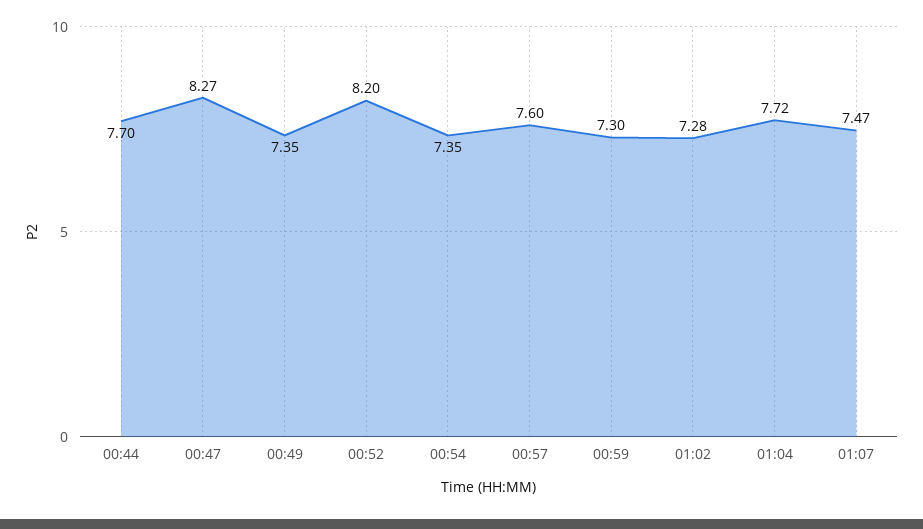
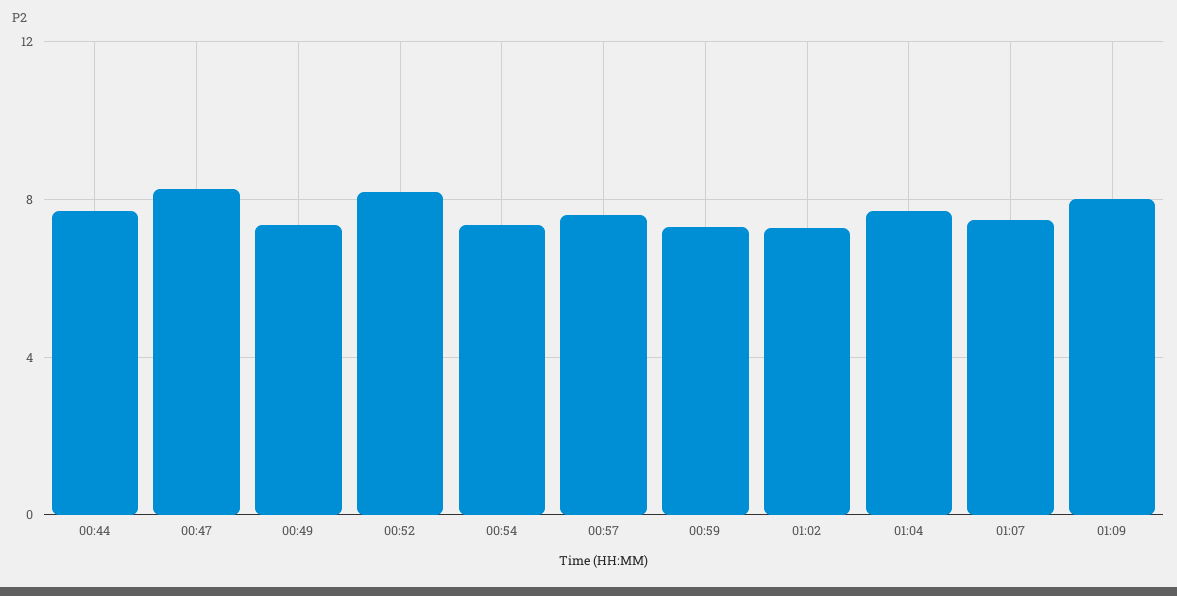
01:09: none -> 8

